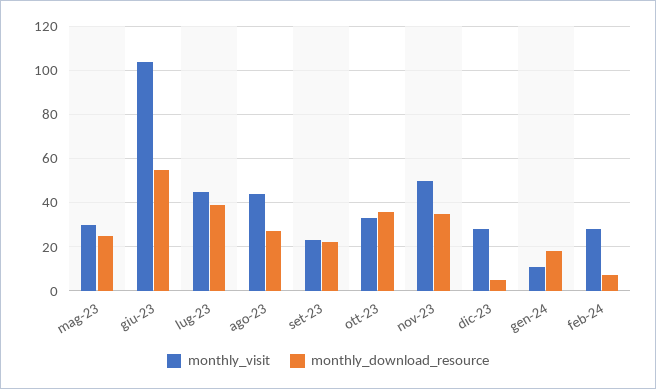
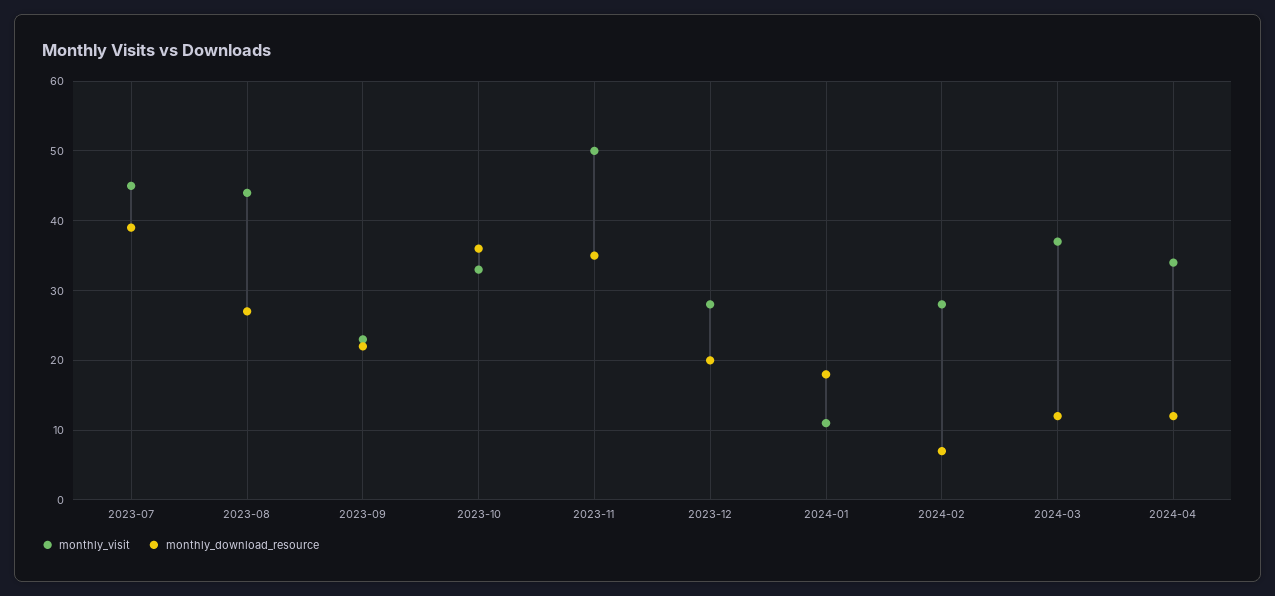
monthly_visit, mag-23: 30 -> none
monthly_download_resource, mag-23: 25 -> none
monthly_visit, giu-23: 105 -> none
monthly_download_resource, giu-23: 55 -> none
monthly_download_resource, dic-23: 5 -> 20
monthly_visit, 2024-03: none -> 37
monthly_download_resource, 2024-03: none -> 12
monthly_visit, 2024-04: none -> 34
monthly_download_resource, 2024-04: none -> 12

